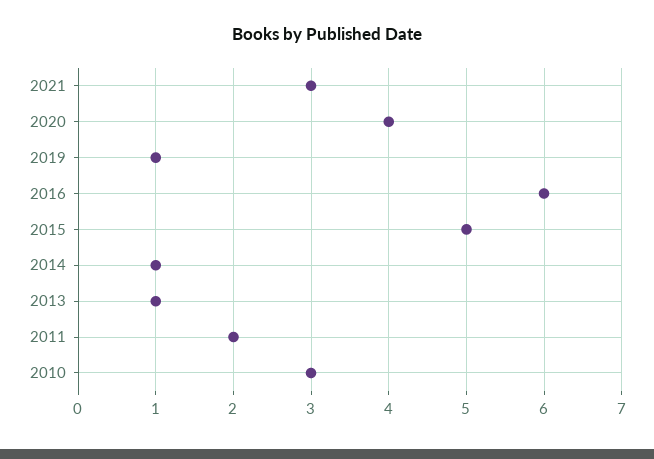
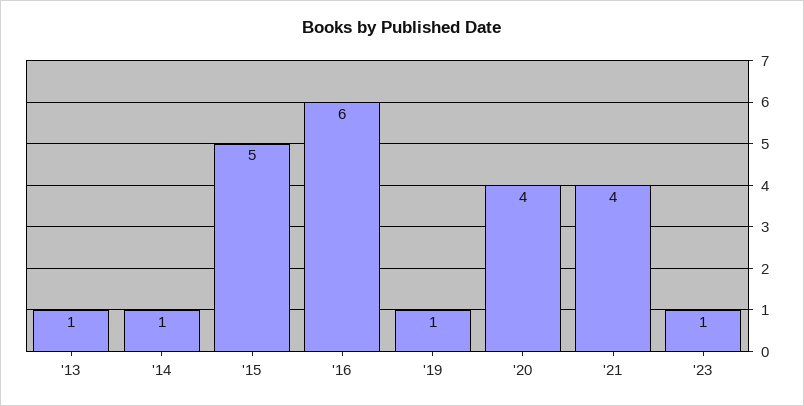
2021: 3 -> 4
2011: 2 -> none
2010: 3 -> none
'23: none -> 1

